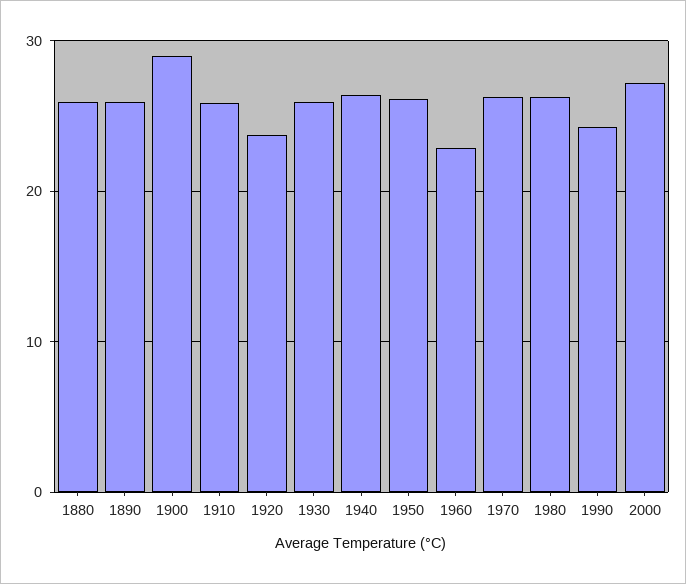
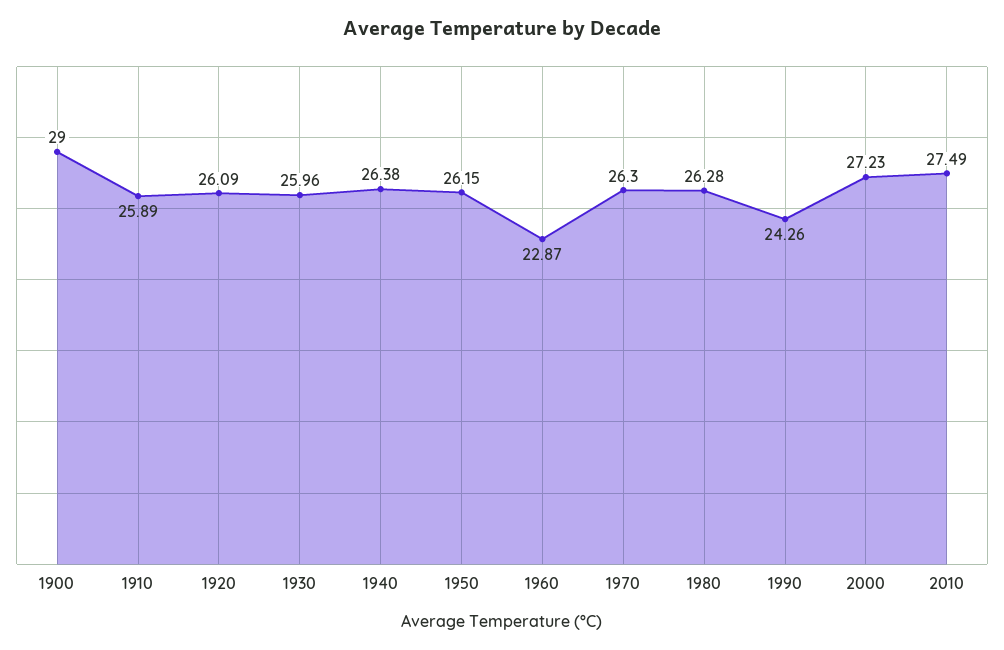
1880: 26 -> none
1890: 26 -> none
1920: 24 -> 26.09
2010: none -> 27.49

